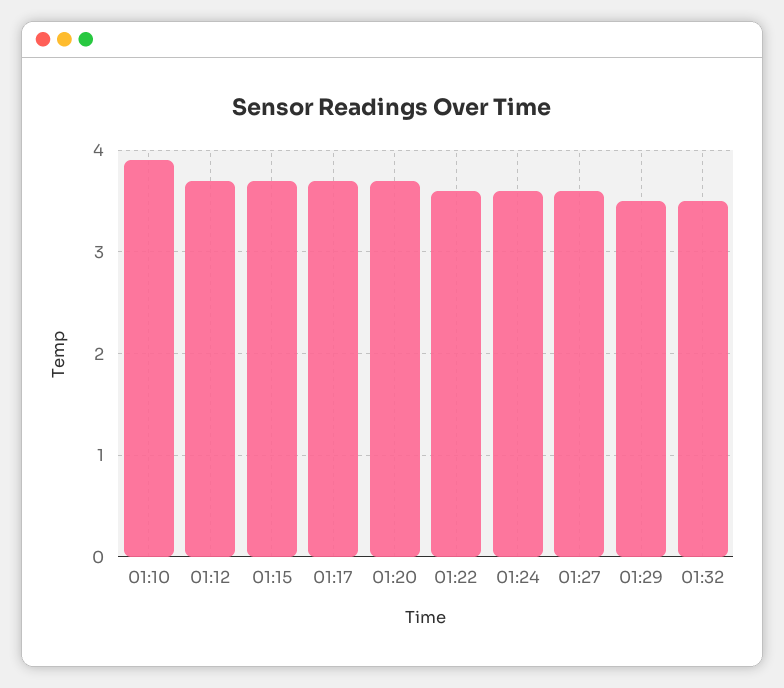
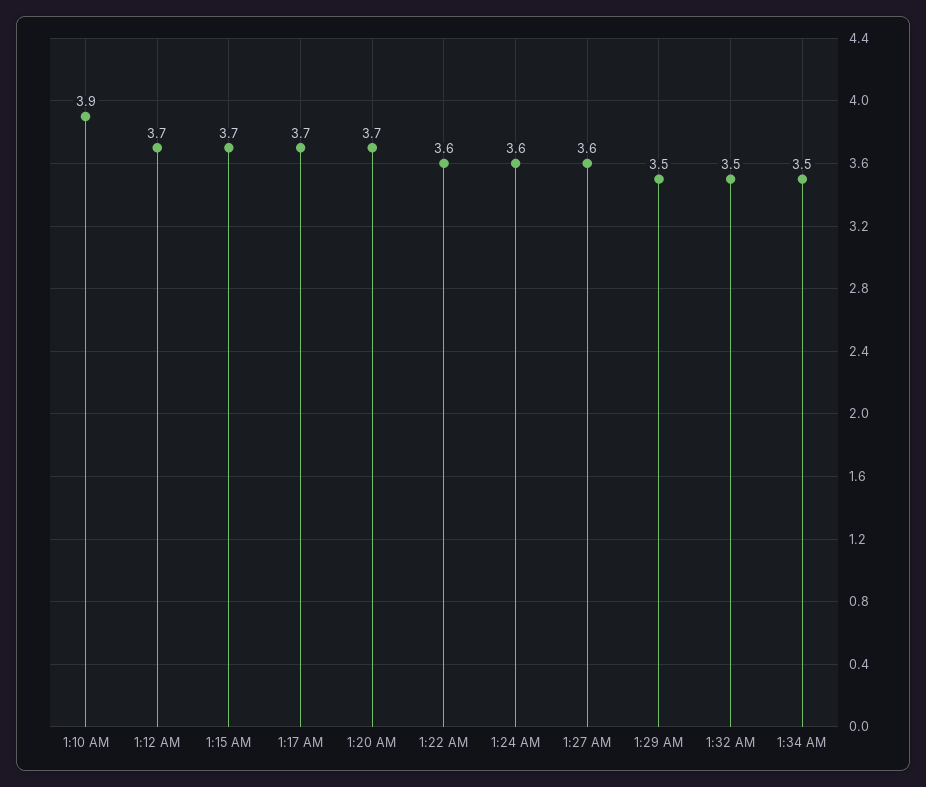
1:34 AM: none -> 3.5

